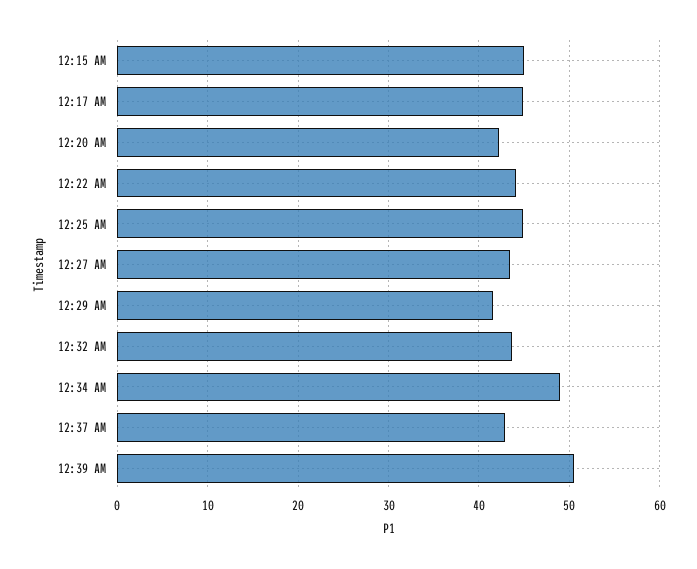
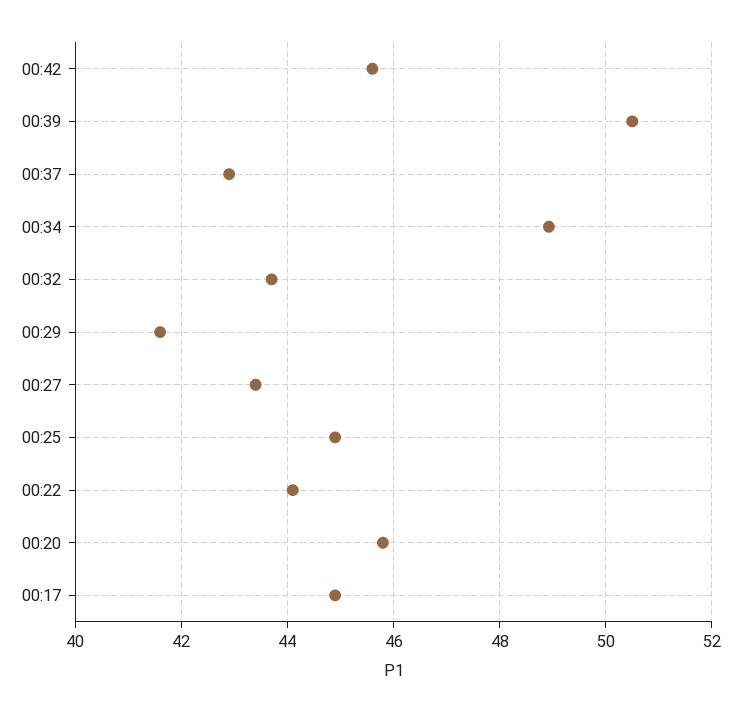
12:15 AM: 45 -> none
12:20 AM: 42 -> 45.8
00:42: none -> 45.6

